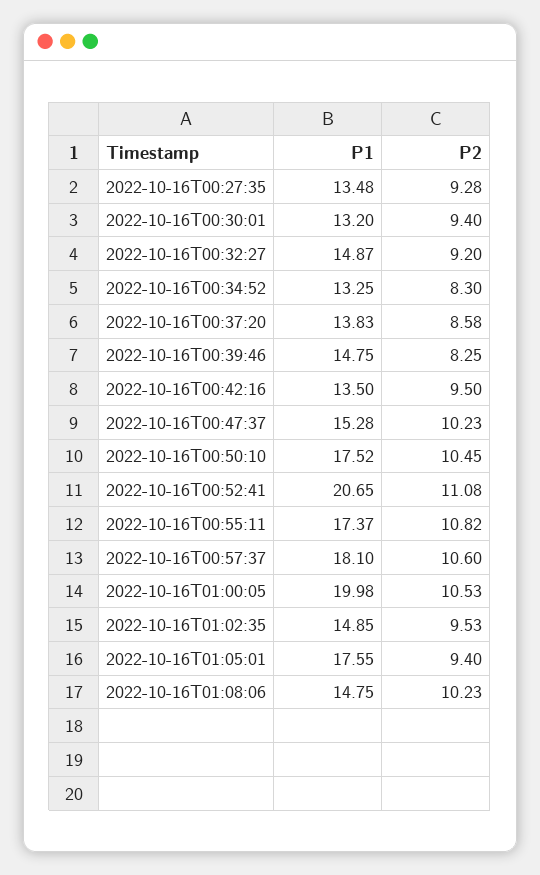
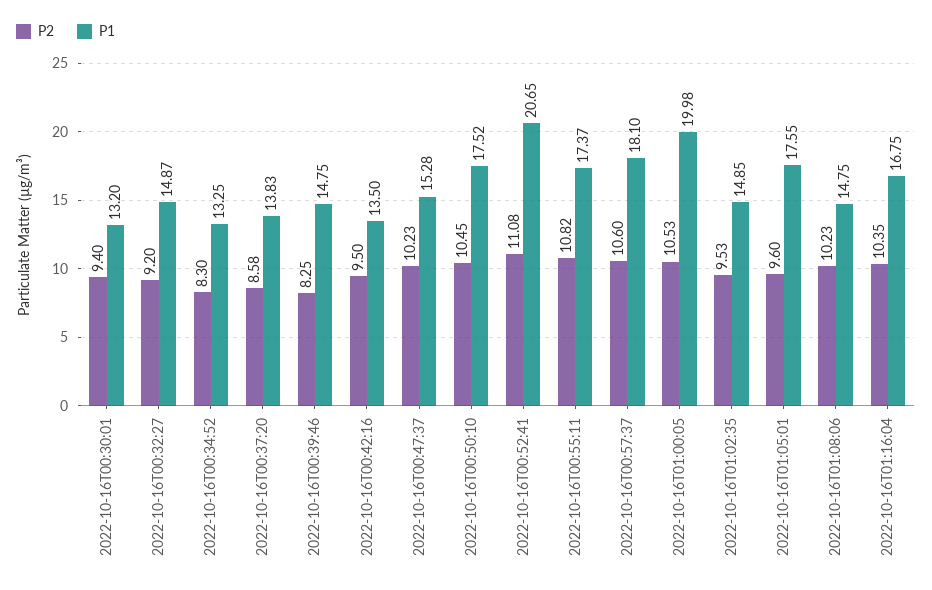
P1, 2022-10-16T00:27:35: 13.48 -> none
P2, 2022-10-16T00:27:35: 9.28 -> none
P2, 2022-10-16T01:05:01: 9.4 -> 9.6
P2, 2022-10-16T01:16:04: none -> 10.35
P1, 2022-10-16T01:16:04: none -> 16.75

